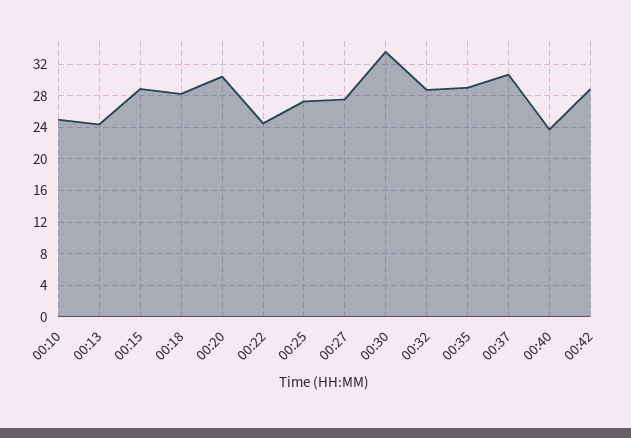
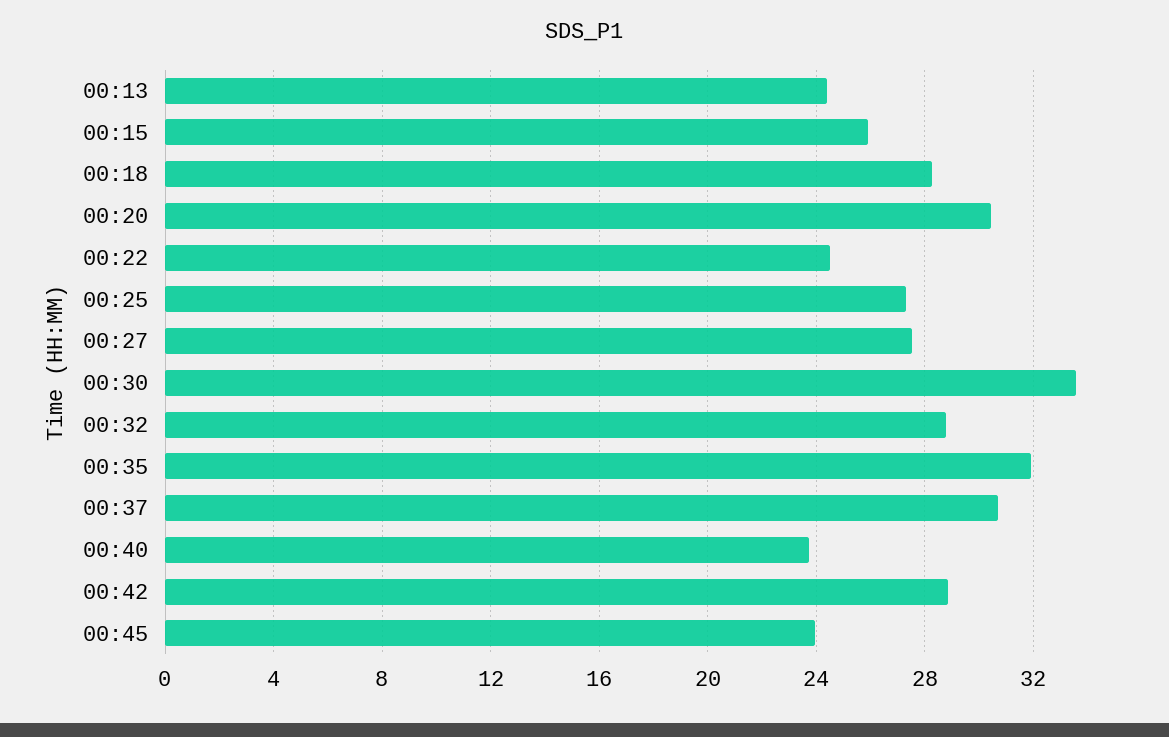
00:10: 25 -> none
00:15: 29 -> 26
00:35: 29 -> 32
00:45: none -> 24

